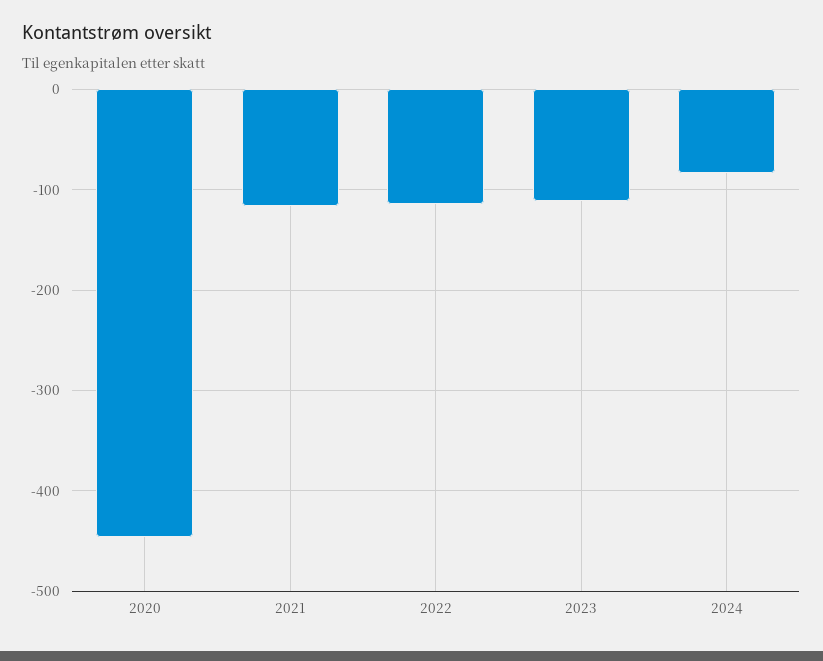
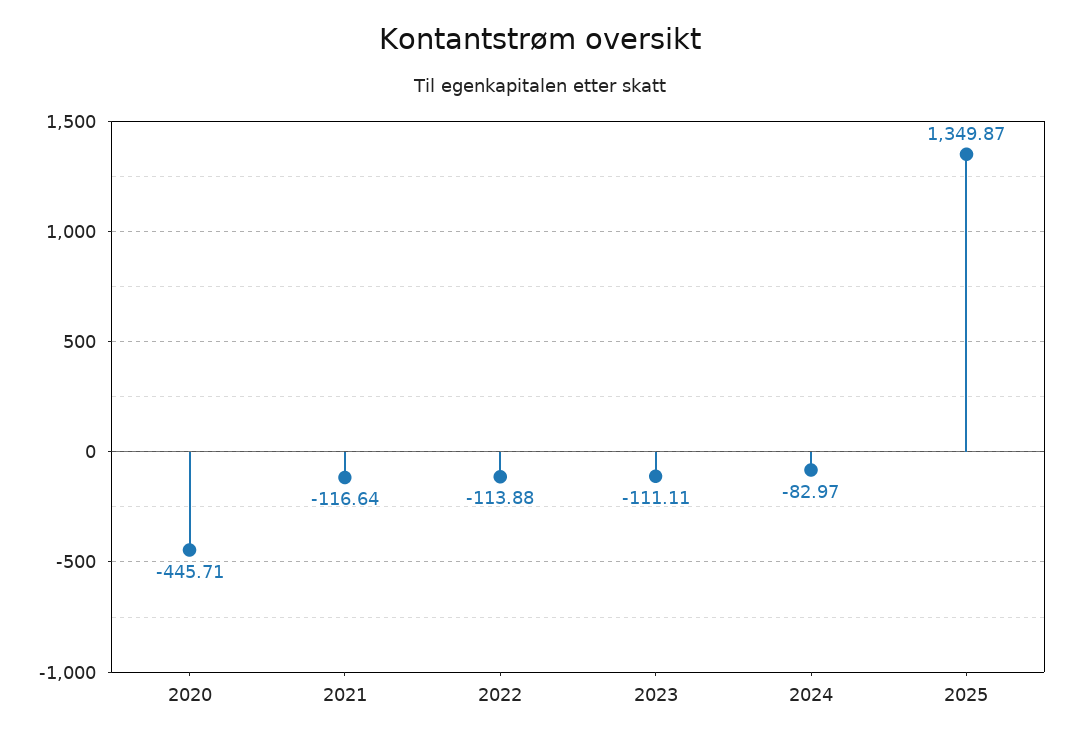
2025: none -> 1349.87

